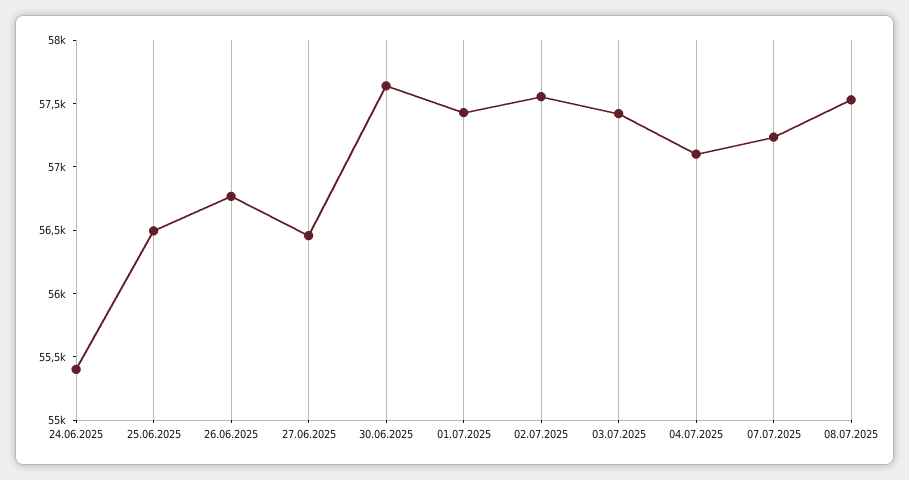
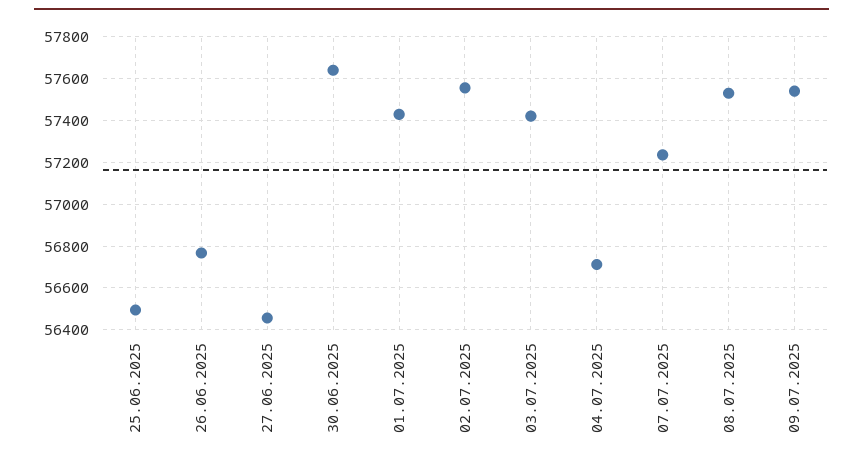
24.06.2025: 55400 -> none
04.07.2025: 57100 -> 56700
09.07.2025: none -> 57550

